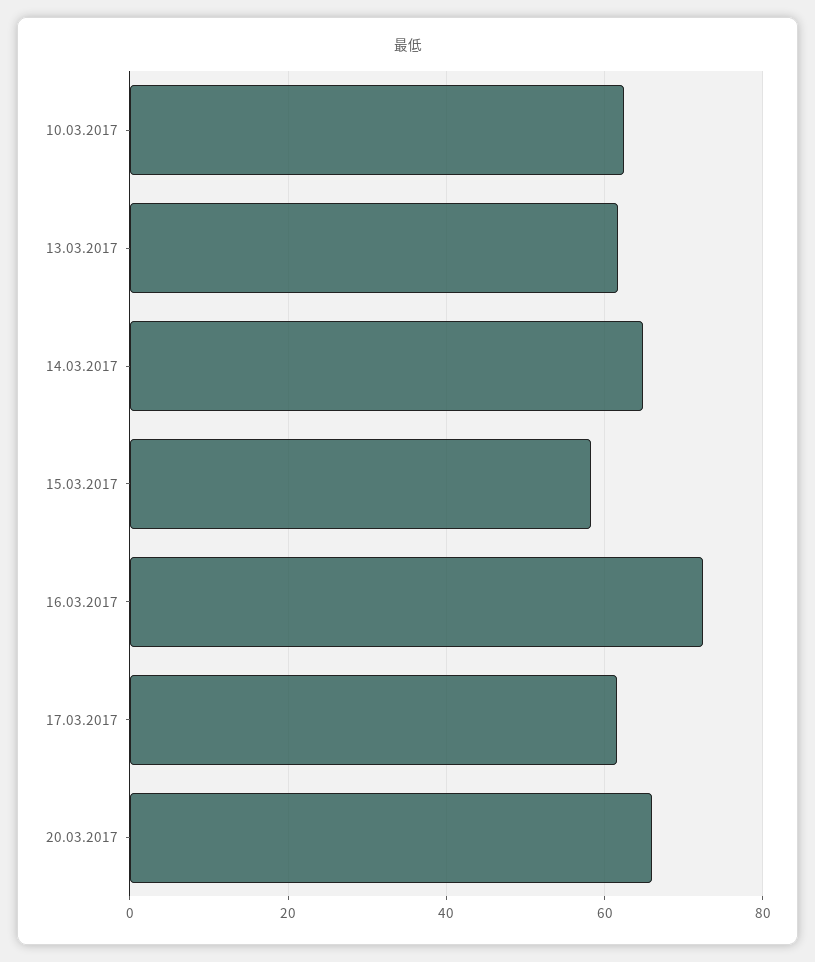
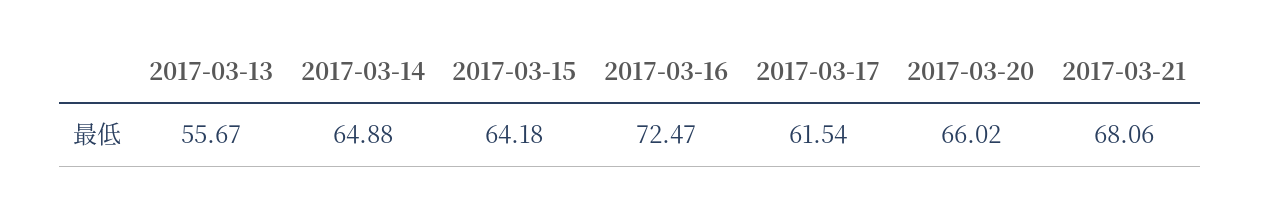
10.03.2017: 62 -> none
13.03.2017: 62 -> 55.67
15.03.2017: 58 -> 64.18
2017-03-21: none -> 68.06

